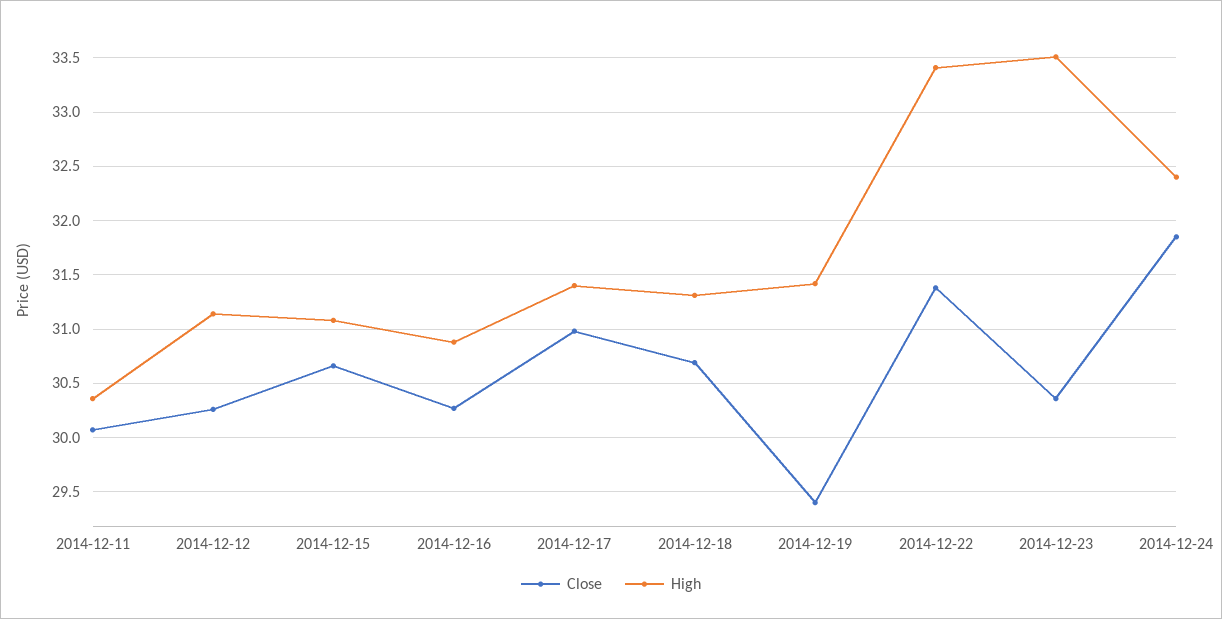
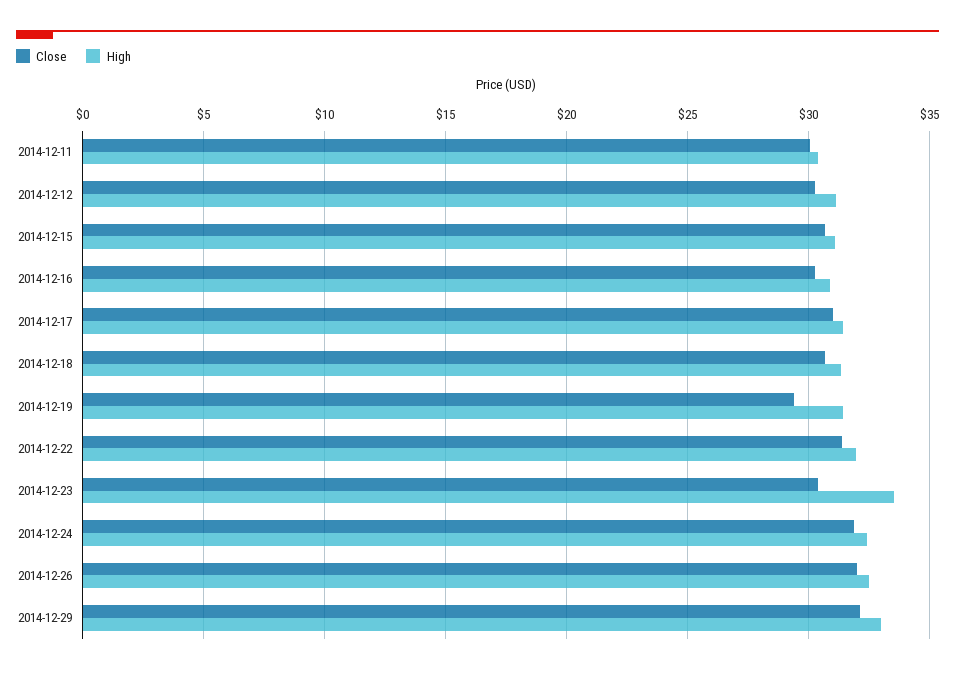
High, 2014-12-22: 33.4 -> 32
Close, 2014-12-26: none -> 32
High, 2014-12-26: none -> 32.5
Close, 2014-12-29: none -> 32
High, 2014-12-29: none -> 33

